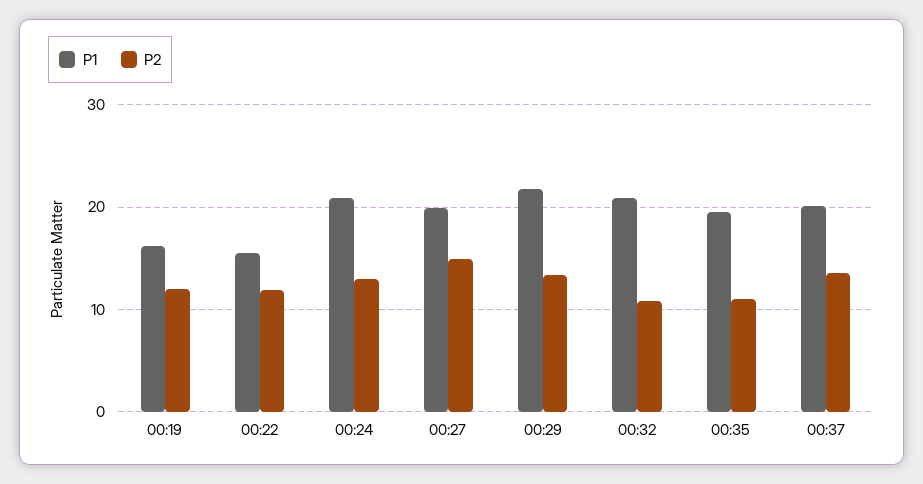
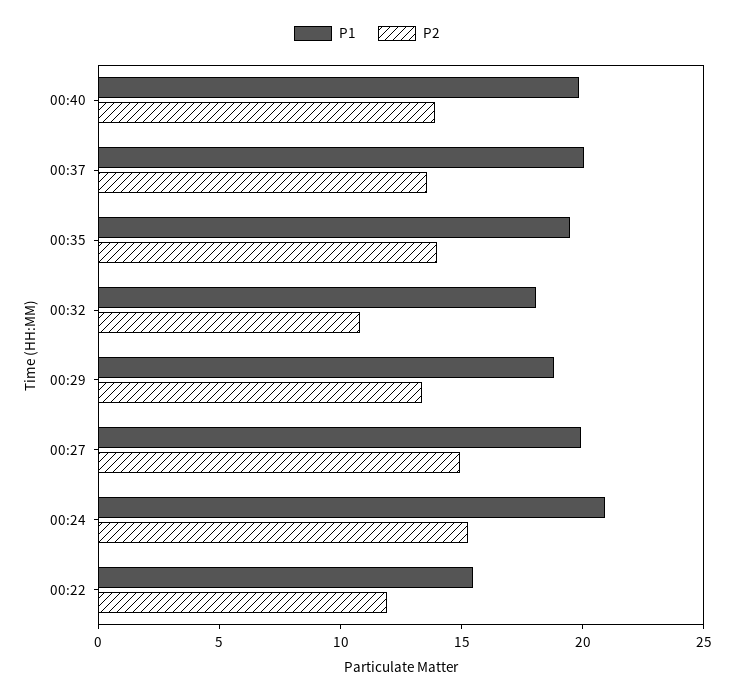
P1, 00:19: 16 -> none
P2, 00:19: 12 -> none
P2, 00:24: 13 -> 15
P1, 00:29: 22 -> 19
P1, 00:32: 21 -> 18
P2, 00:35: 11 -> 14
P1, 00:40: none -> 20
P2, 00:40: none -> 14

